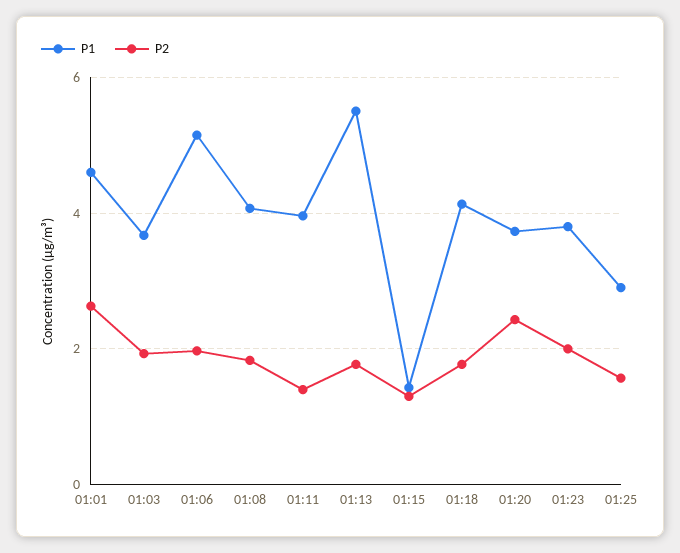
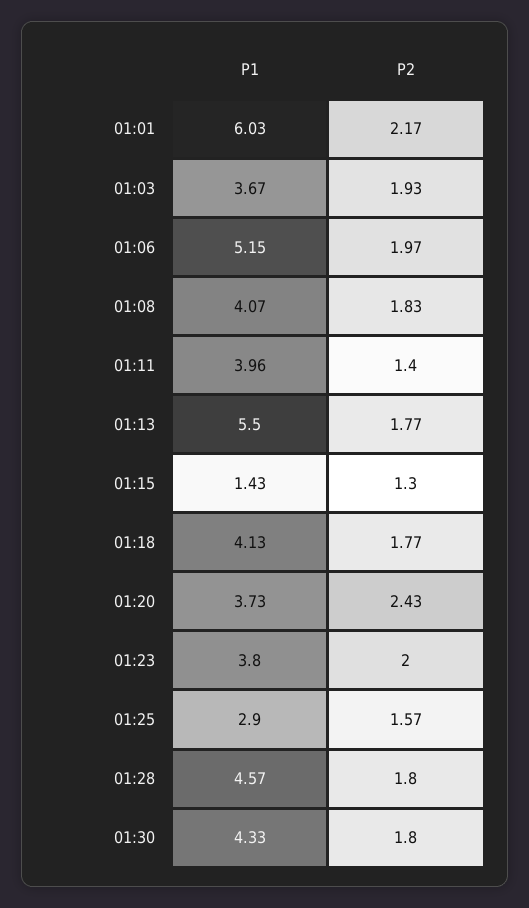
P1, 01:01: 4.6 -> 6.03
P2, 01:01: 2.6 -> 2.17
P1, 01:28: none -> 4.57
P2, 01:28: none -> 1.8
P1, 01:30: none -> 4.33
P2, 01:30: none -> 1.8

